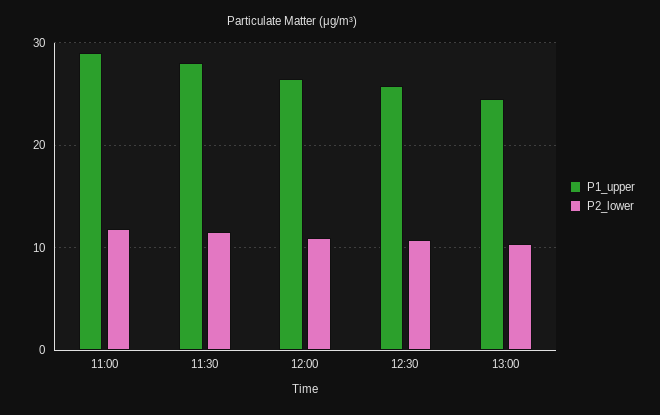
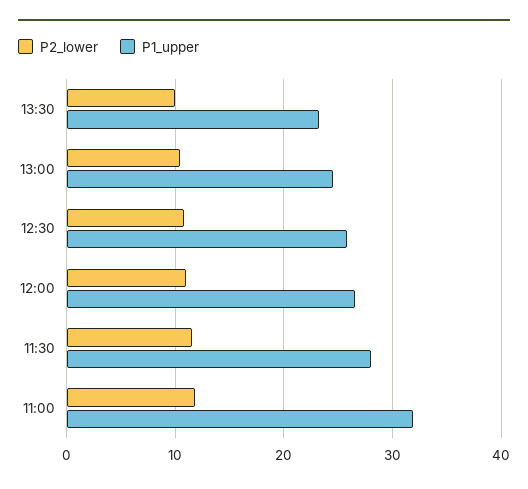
P1_upper, 11:00: 29 -> 32
P2_lower, 13:30: none -> 10
P1_upper, 13:30: none -> 23

